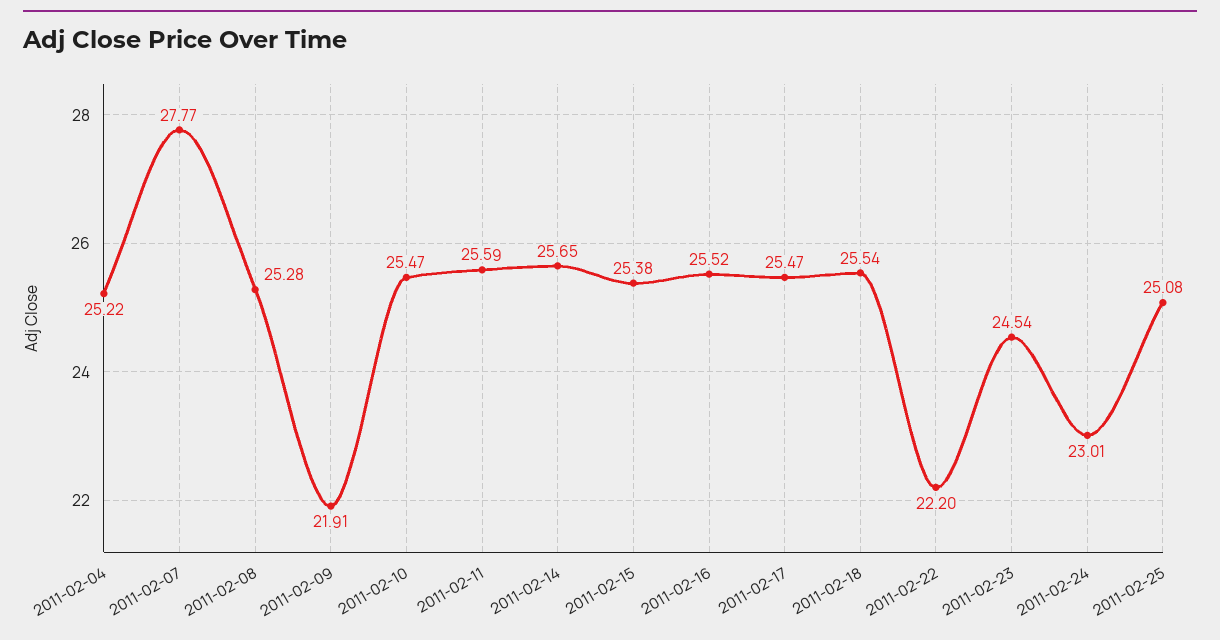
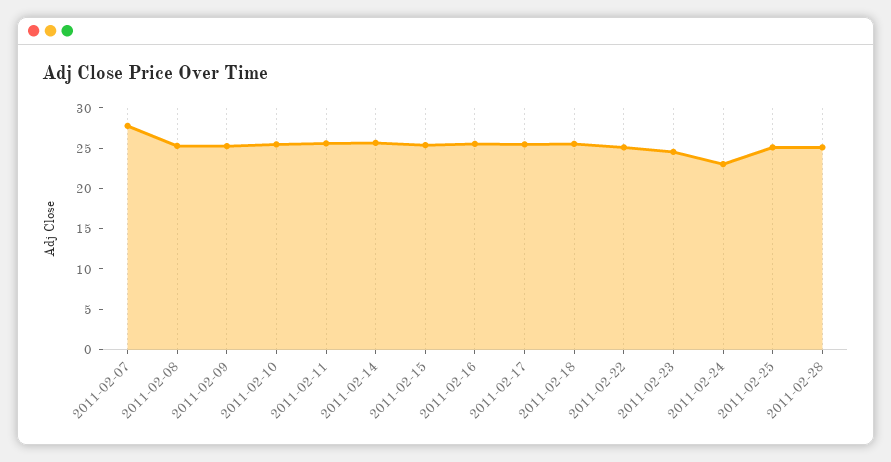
2011-02-04: 25.22 -> none
2011-02-09: 21.91 -> 25
2011-02-22: 22.2 -> 25
2011-02-28: none -> 25

